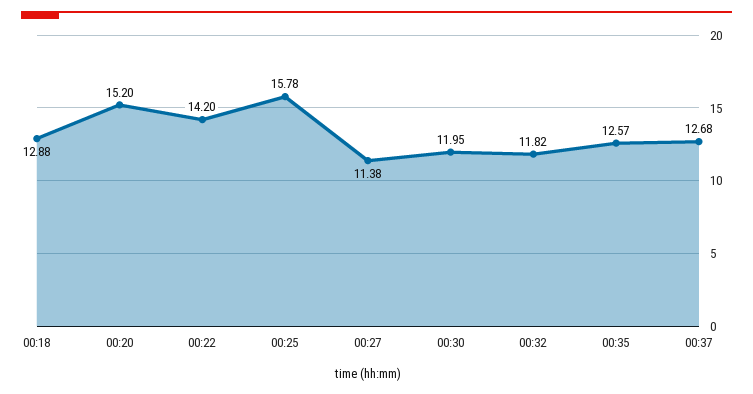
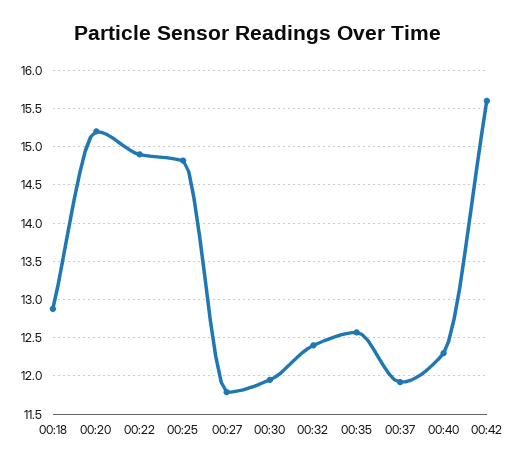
00:22: 14.2 -> 14.9
00:25: 15.78 -> 14.8
00:27: 11.38 -> 11.8
00:32: 11.82 -> 12.4
00:37: 12.68 -> 11.9
00:40: none -> 12.3
00:42: none -> 15.6

